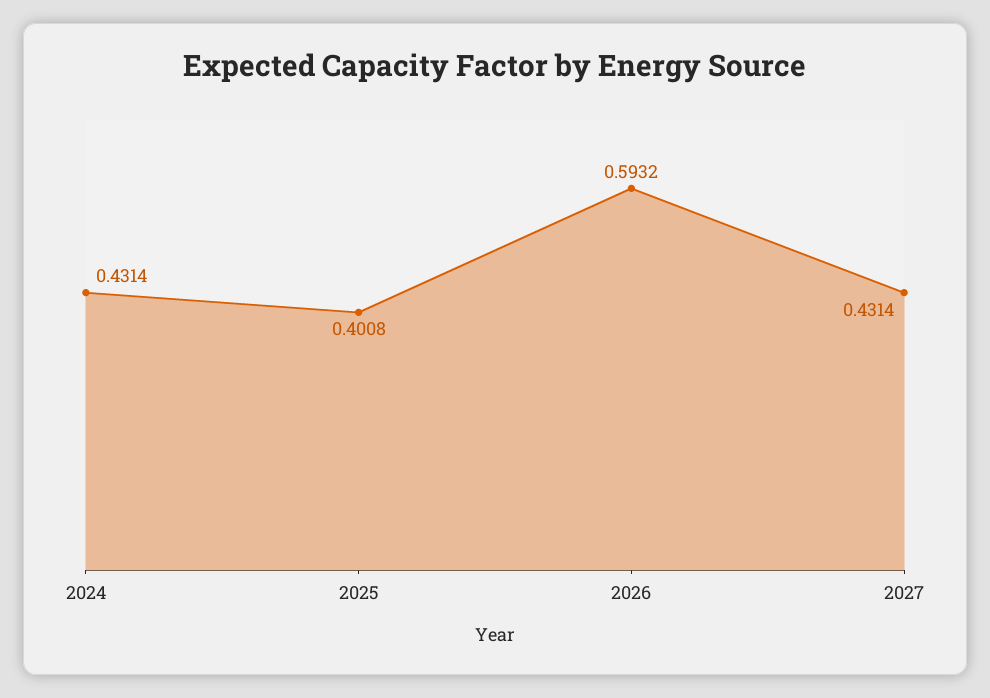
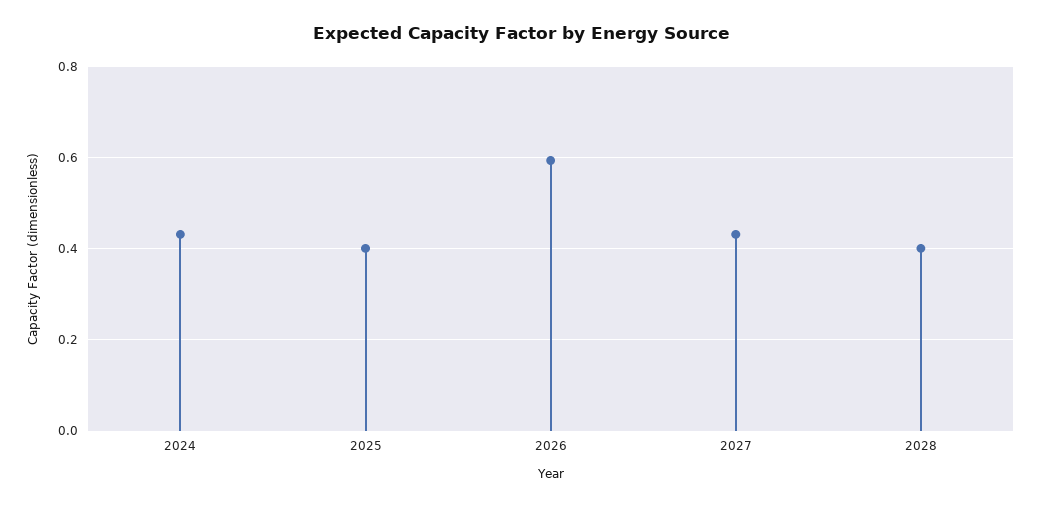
2028: none -> 0.4

